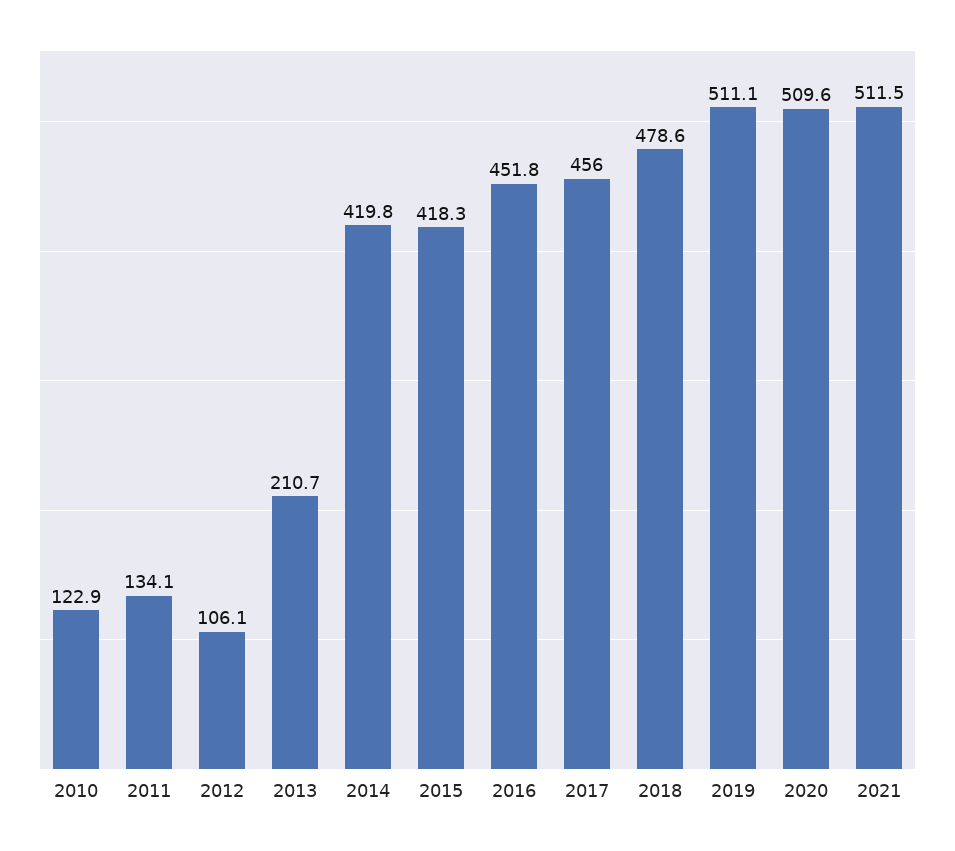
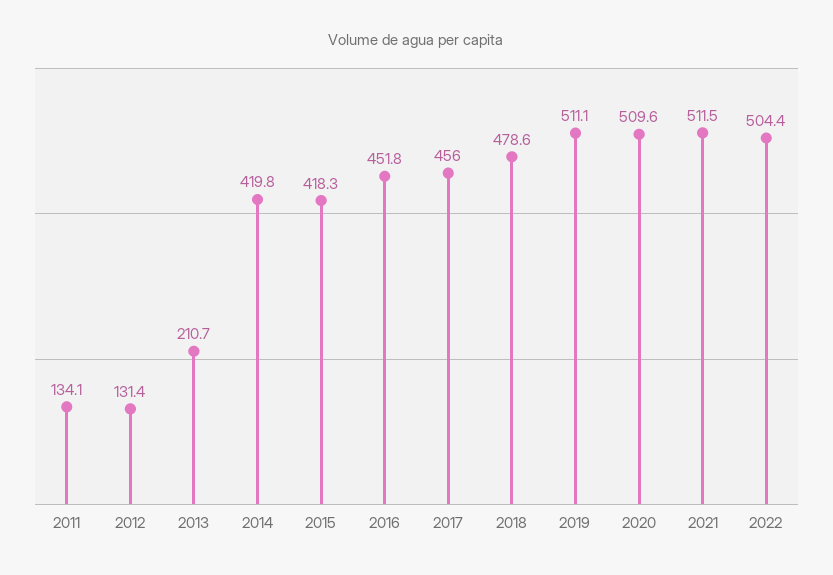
2010: 122.9 -> none
2012: 106.1 -> 131.4
2022: none -> 504.4

